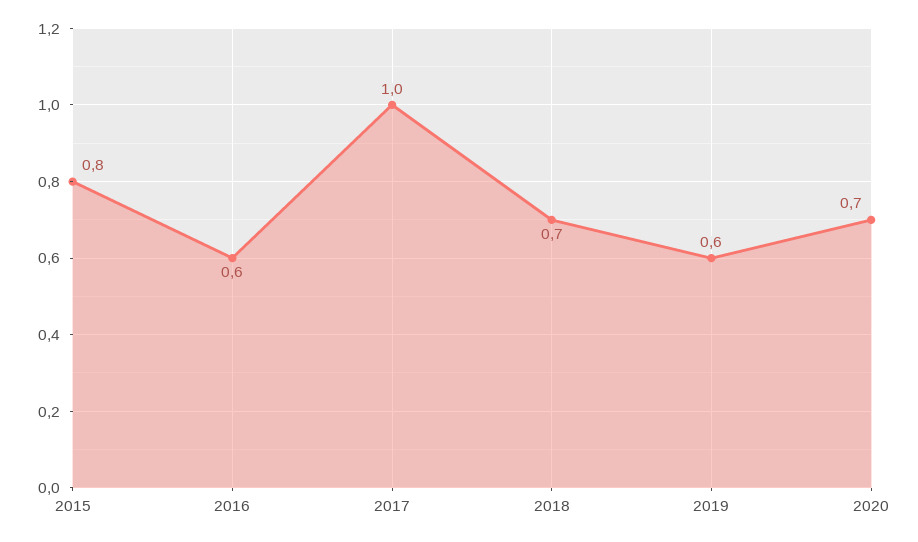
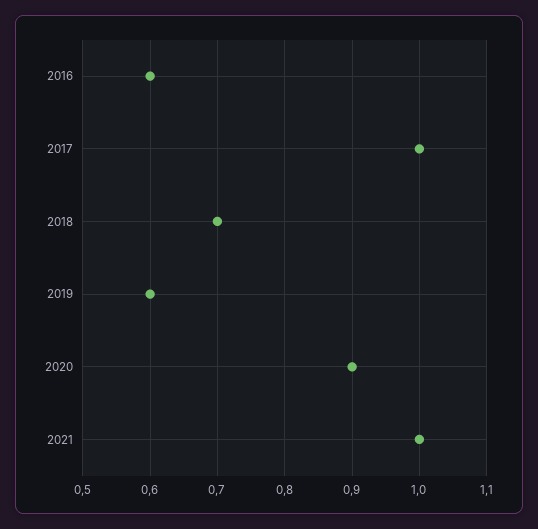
2015: 0.8 -> none
2020: 0.7 -> 0.9
2021: none -> 1

